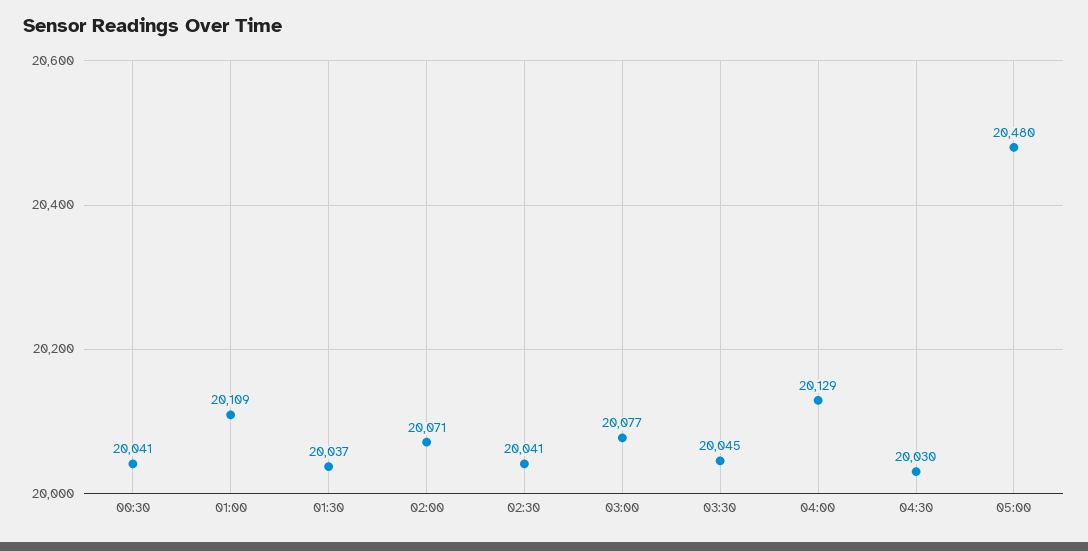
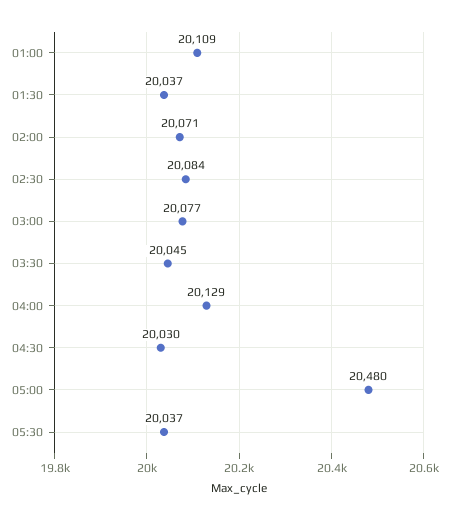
00:30: 20041 -> none
02:30: 20041 -> 20084
05:30: none -> 20037

